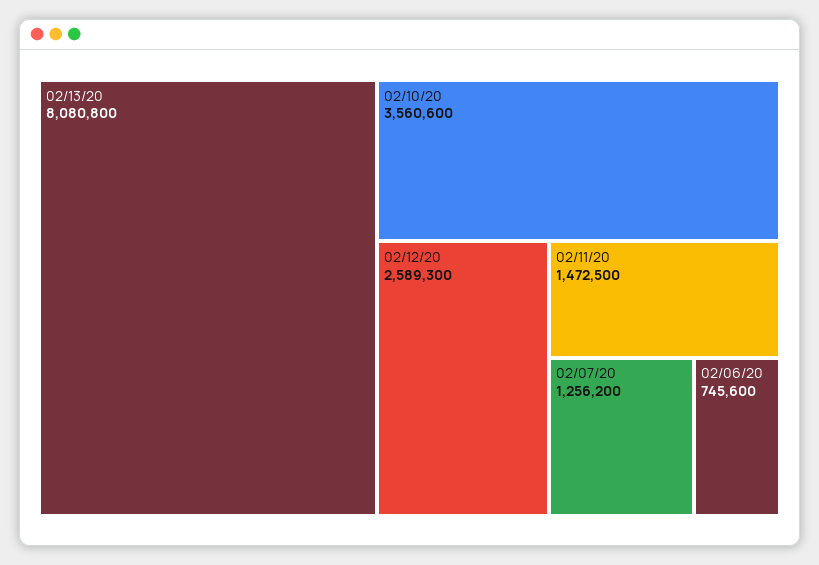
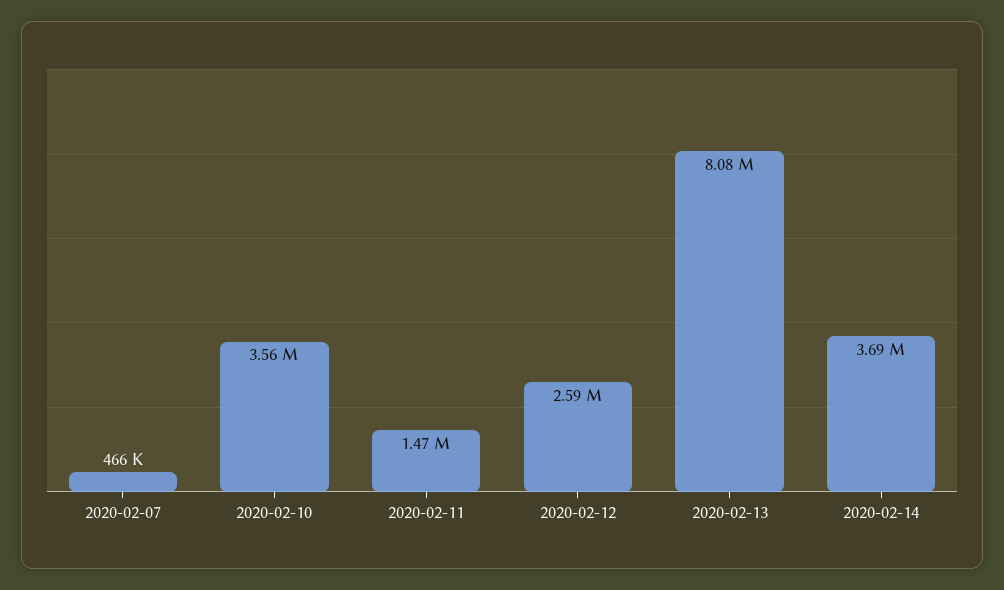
02/07/20: 1256200 -> 466000
02/06/20: 745600 -> none
2020-02-14: none -> 3690000

